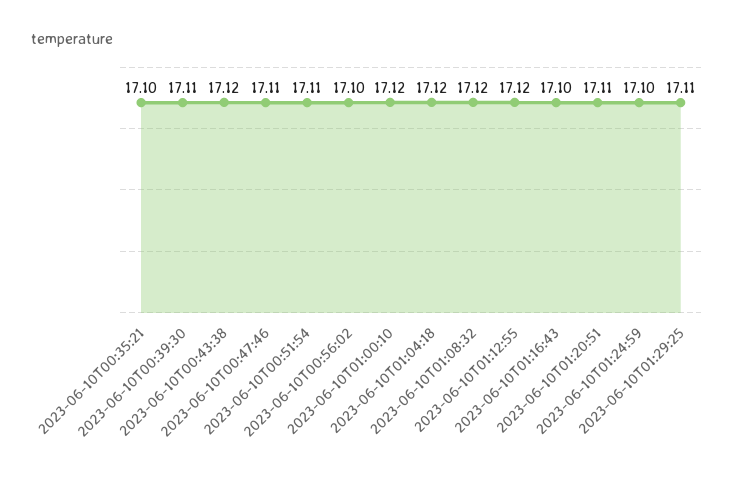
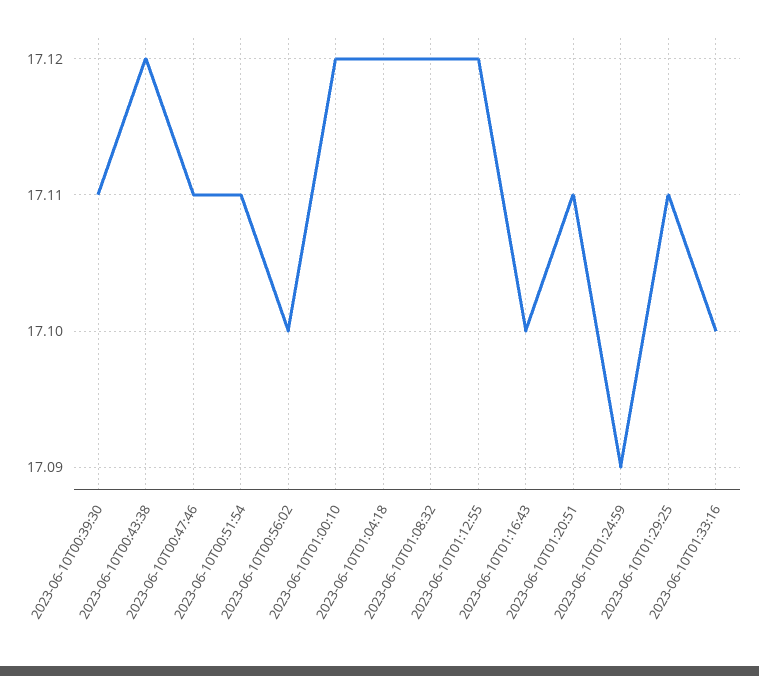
2023-06-10T00:35:21: 17.1 -> none
2023-06-10T01:24:59: 17.1 -> 17.09
2023-06-10T01:33:16: none -> 17.1

